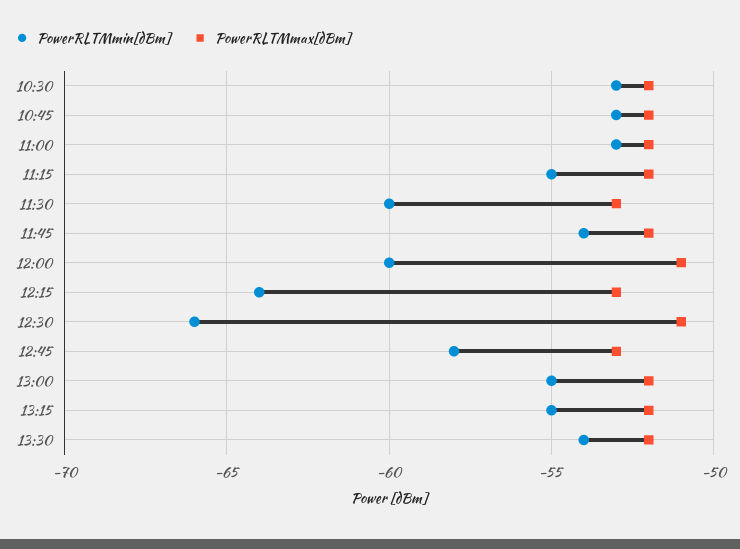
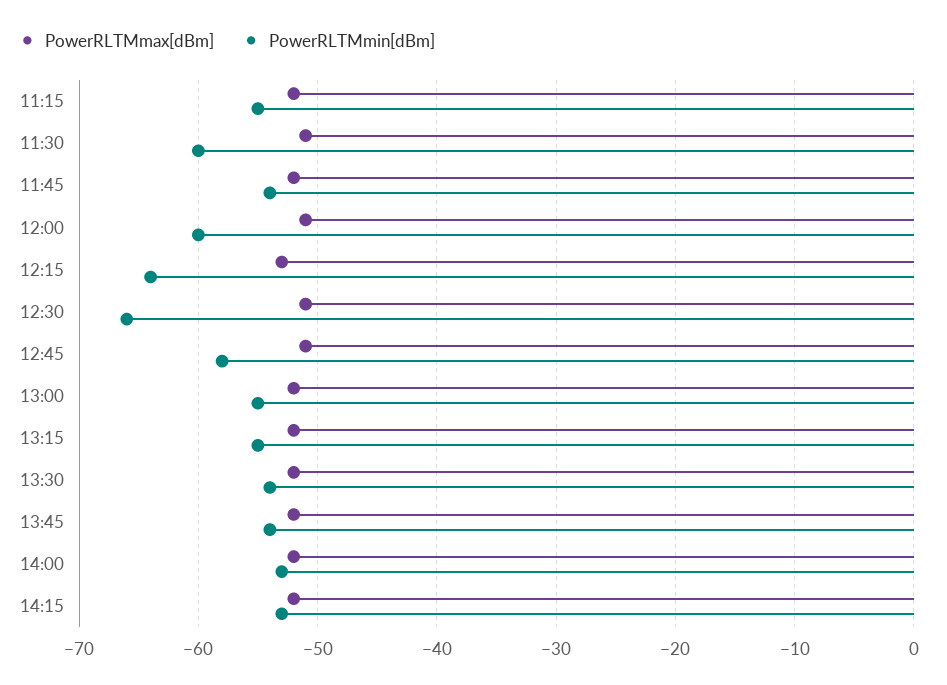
PowerRLTMmin[dBm], 10:30: -53 -> none
PowerRLTMmax[dBm], 10:30: -52 -> none
PowerRLTMmin[dBm], 10:45: -53 -> none
PowerRLTMmax[dBm], 10:45: -52 -> none
PowerRLTMmin[dBm], 11:00: -53 -> none
PowerRLTMmax[dBm], 11:00: -52 -> none
PowerRLTMmax[dBm], 11:30: -53 -> -51
PowerRLTMmax[dBm], 12:45: -53 -> -51
PowerRLTMmax[dBm], 13:45: none -> -52
PowerRLTMmin[dBm], 13:45: none -> -54
PowerRLTMmax[dBm], 14:00: none -> -52
PowerRLTMmin[dBm], 14:00: none -> -53
PowerRLTMmax[dBm], 14:15: none -> -52
PowerRLTMmin[dBm], 14:15: none -> -53

